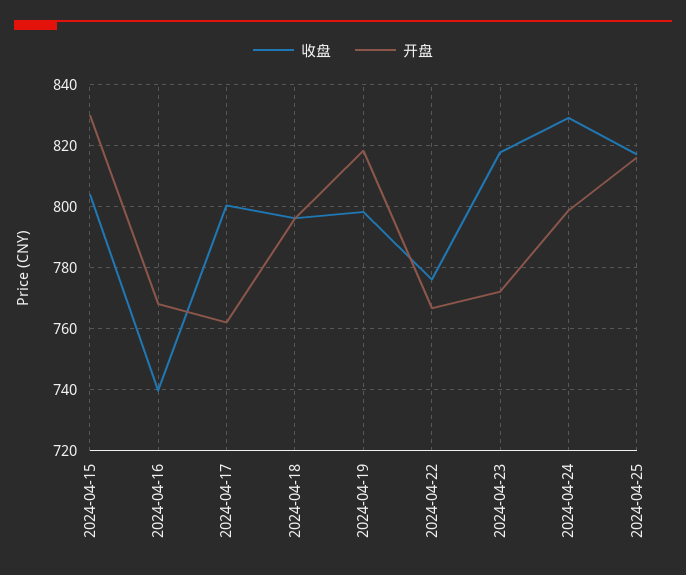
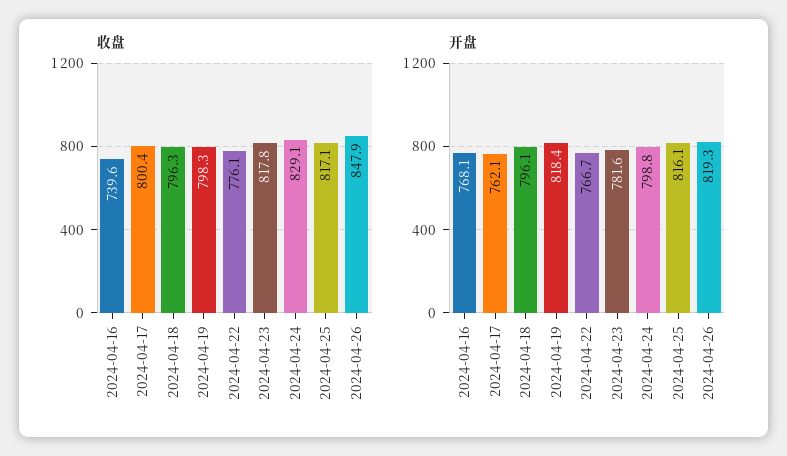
收盘, 2024-04-15: 804 -> none
开盘, 2024-04-15: 830 -> none
开盘, 2024-04-23: 772 -> 781.6
收盘, 2024-04-26: none -> 847.9
开盘, 2024-04-26: none -> 819.3

